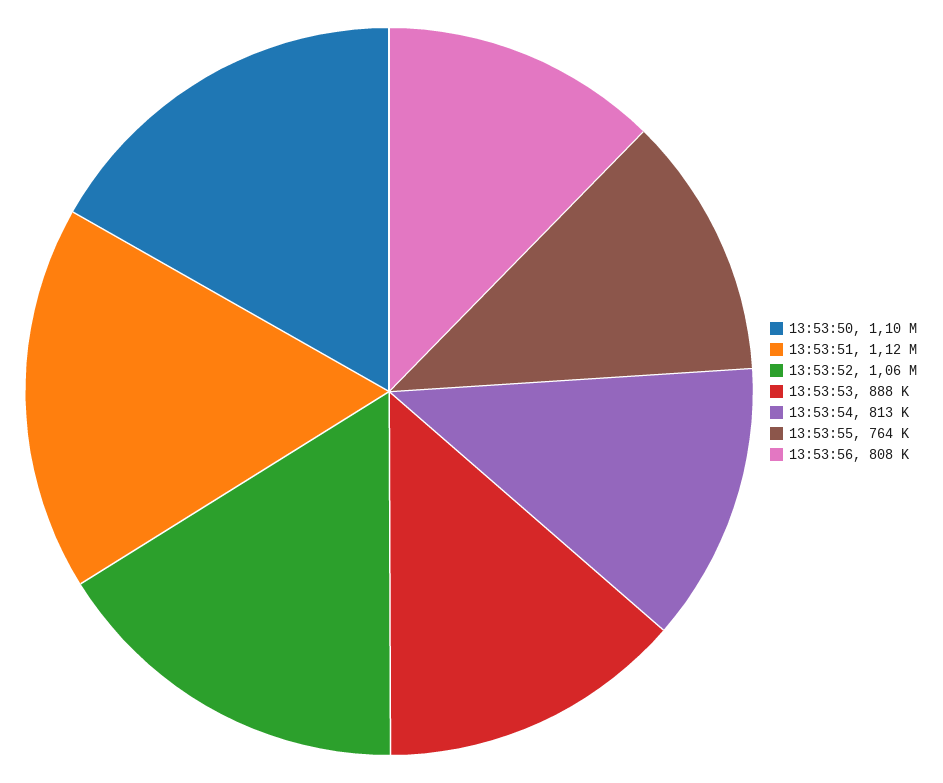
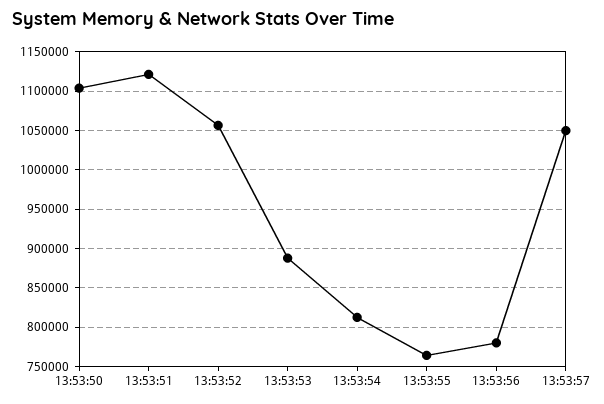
13:53:56: 808000 -> 780000
13:53:57: none -> 1050000

